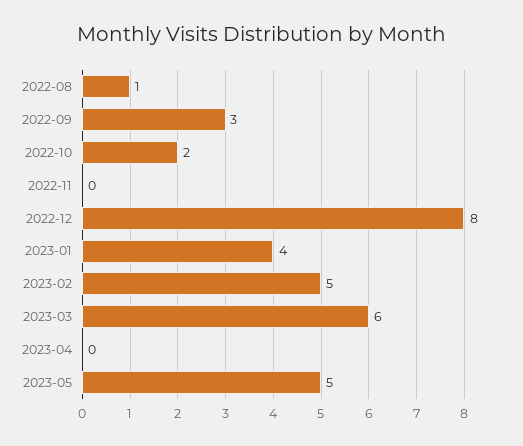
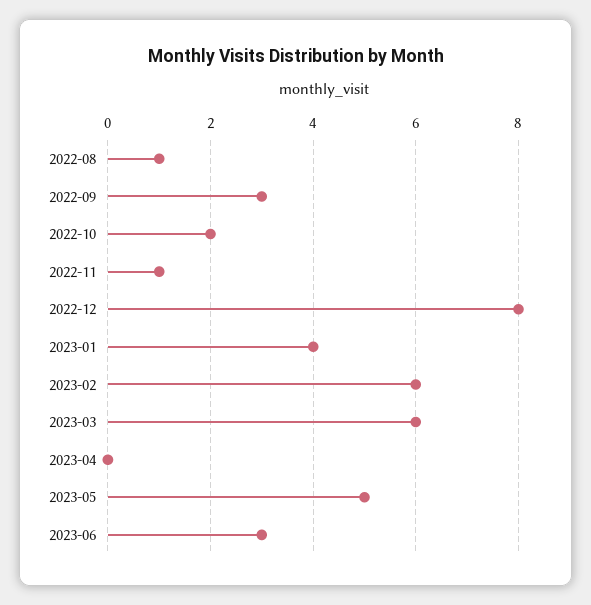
2022-11: 0 -> 1
2023-02: 5 -> 6
2023-06: none -> 3

